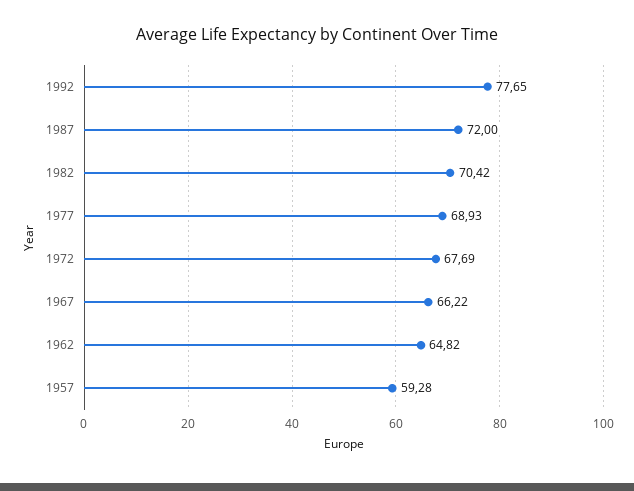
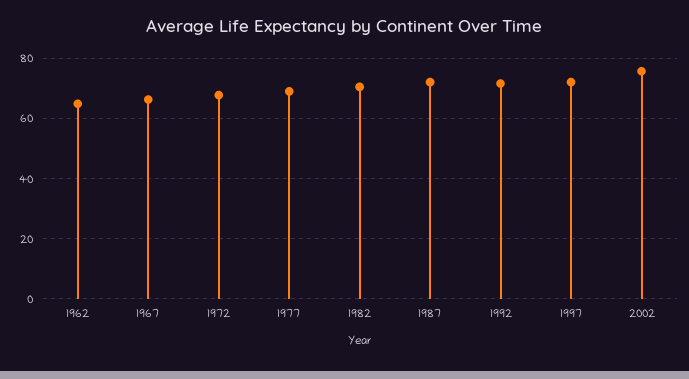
1992: 77.65 -> 72
1957: 59.28 -> none
1997: none -> 72
2002: none -> 76

